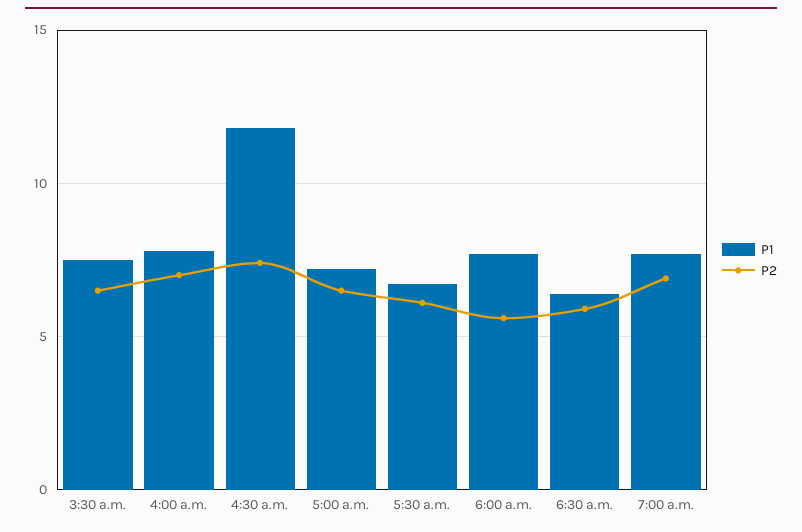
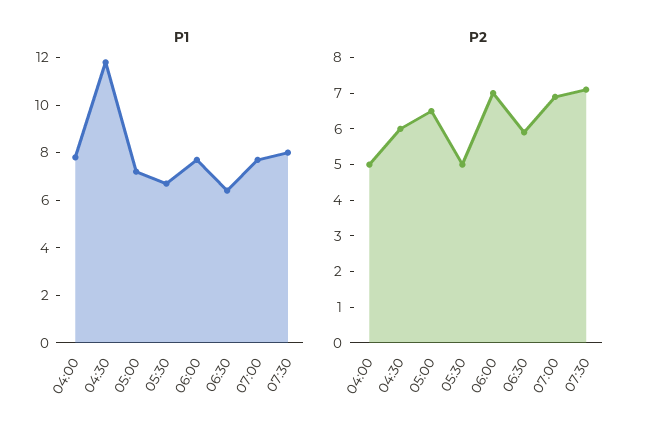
P1, 3:30 a.m.: 7.5 -> none
P2, 3:30 a.m.: 6.5 -> none
P2, 4:00 a.m.: 7 -> 5
P2, 4:30 a.m.: 7.5 -> 6
P2, 5:30 a.m.: 6 -> 5
P2, 6:00 a.m.: 5.5 -> 7
P1, 07:30: none -> 8
P2, 07:30: none -> 7

